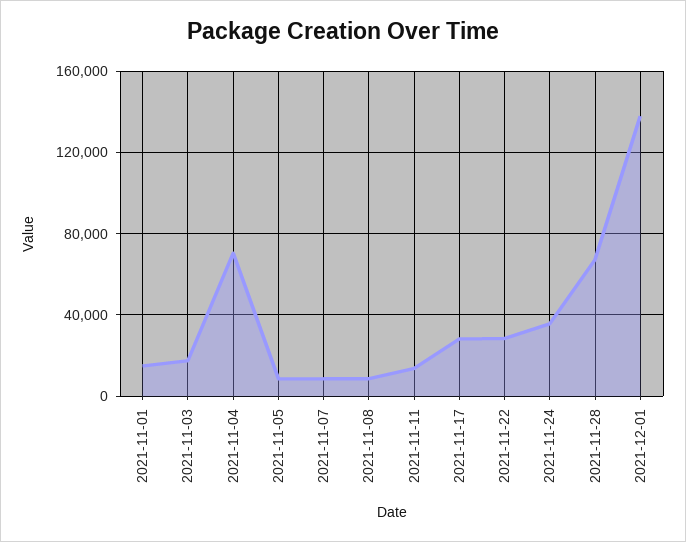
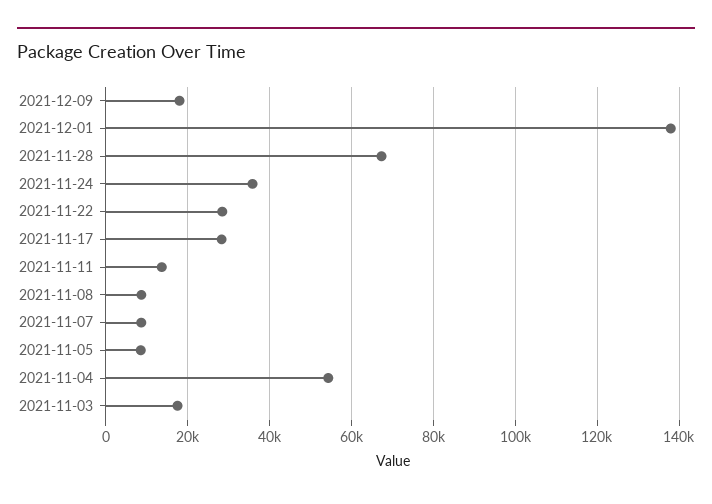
2021-11-01: 15000 -> none
2021-11-04: 70000 -> 54000
2021-12-09: none -> 18000

